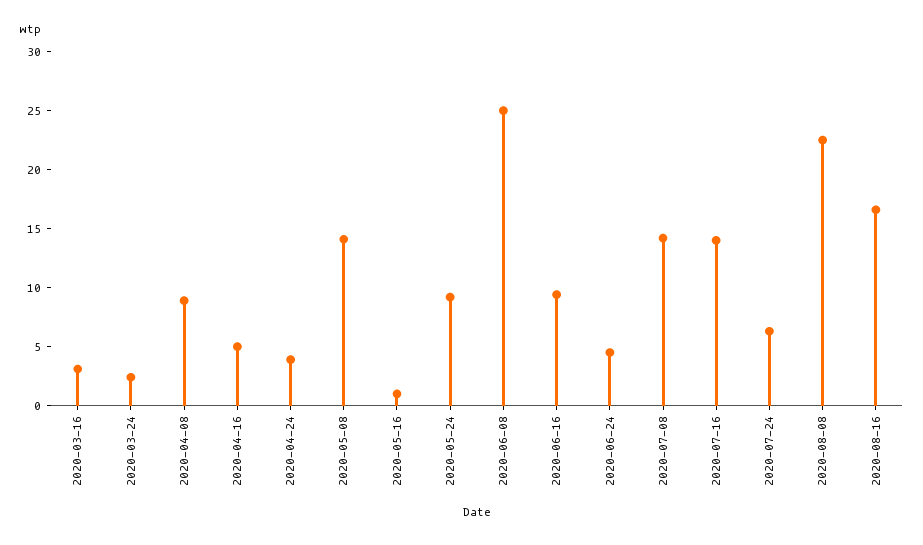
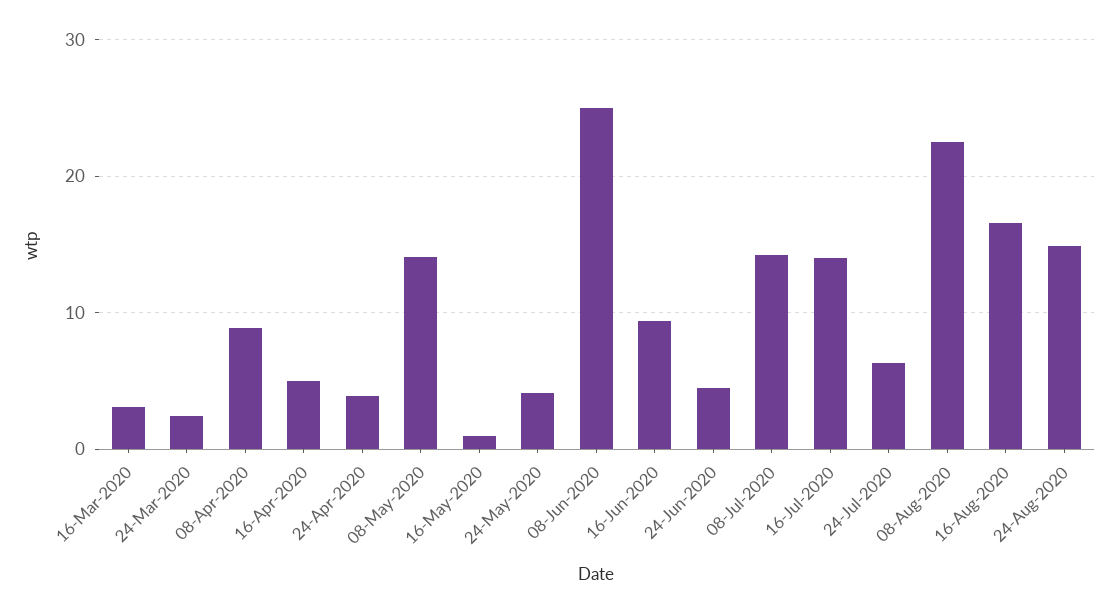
2020-05-24: 9 -> 4
24-Aug-2020: none -> 15

